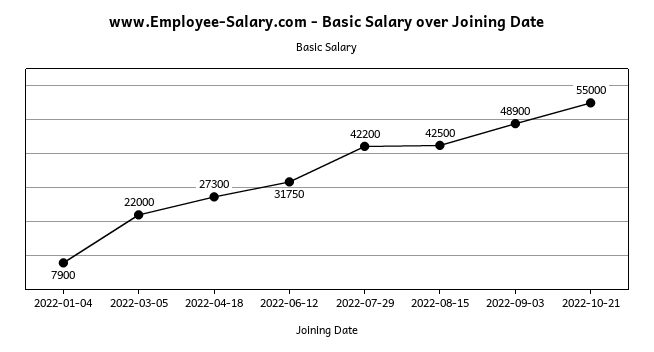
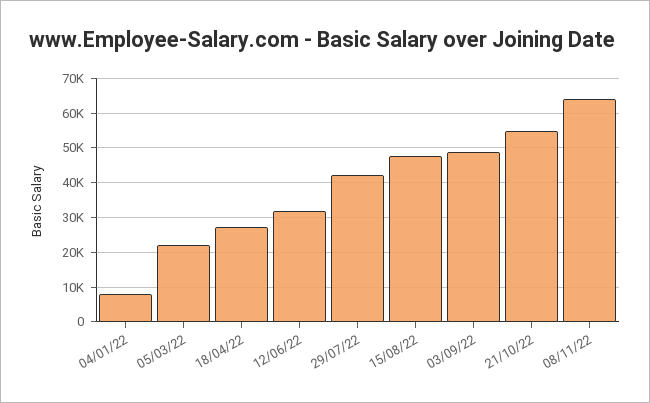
2022-08-15: 42500 -> 48000
08/11/22: none -> 64000

